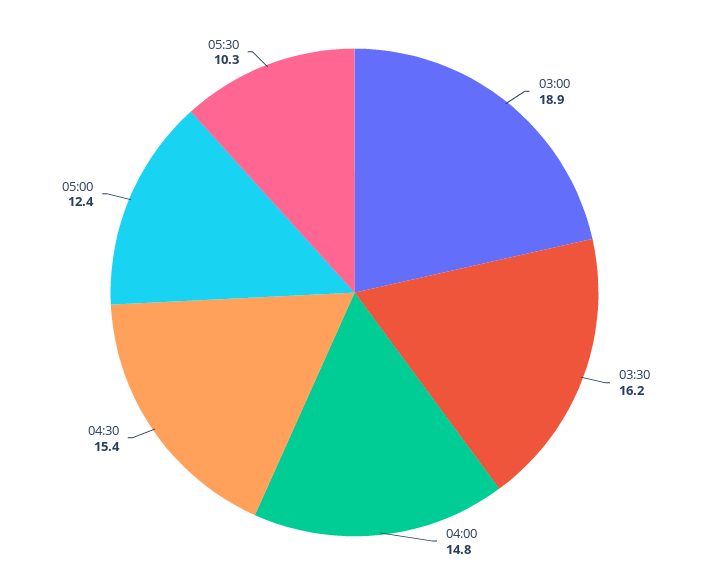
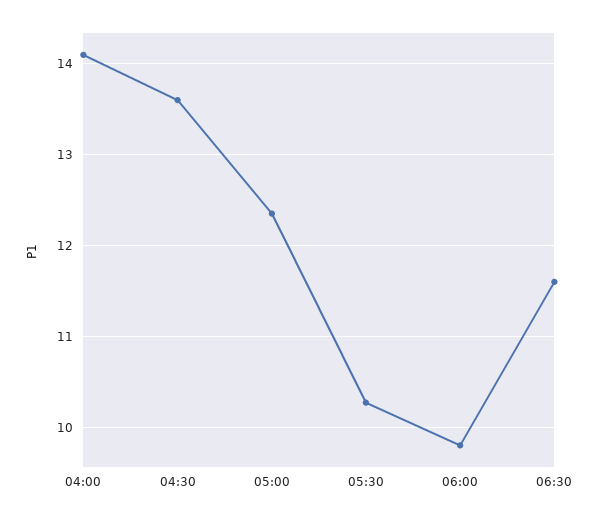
03:00: 18.9 -> none
03:30: 16.2 -> none
04:00: 14.8 -> 14.1
04:30: 15.4 -> 13.6
06:00: none -> 9.8
06:30: none -> 11.6

